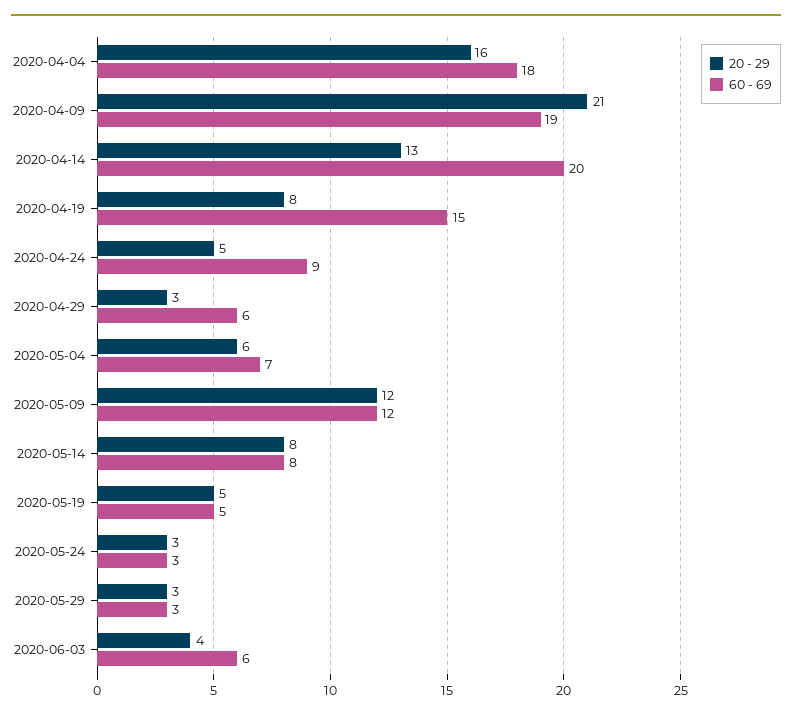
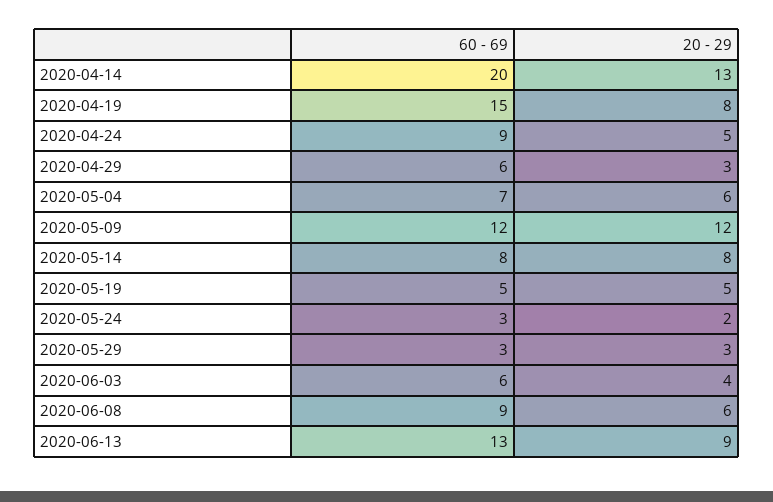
20 - 29, 2020-04-04: 16 -> none
60 - 69, 2020-04-04: 18 -> none
20 - 29, 2020-04-09: 21 -> none
60 - 69, 2020-04-09: 19 -> none
20 - 29, 2020-05-24: 3 -> 2
60 - 69, 2020-06-08: none -> 9
20 - 29, 2020-06-08: none -> 6
60 - 69, 2020-06-13: none -> 13
20 - 29, 2020-06-13: none -> 9

